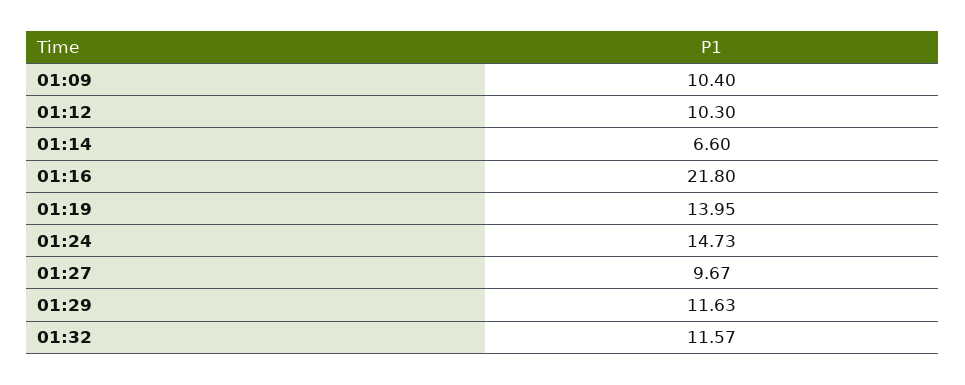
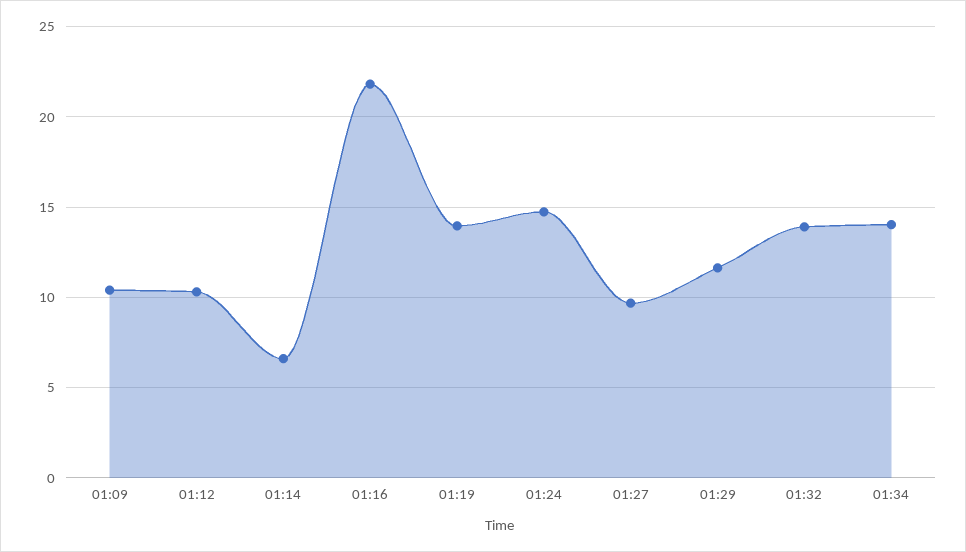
01:32: 11.57 -> 14
01:34: none -> 14

